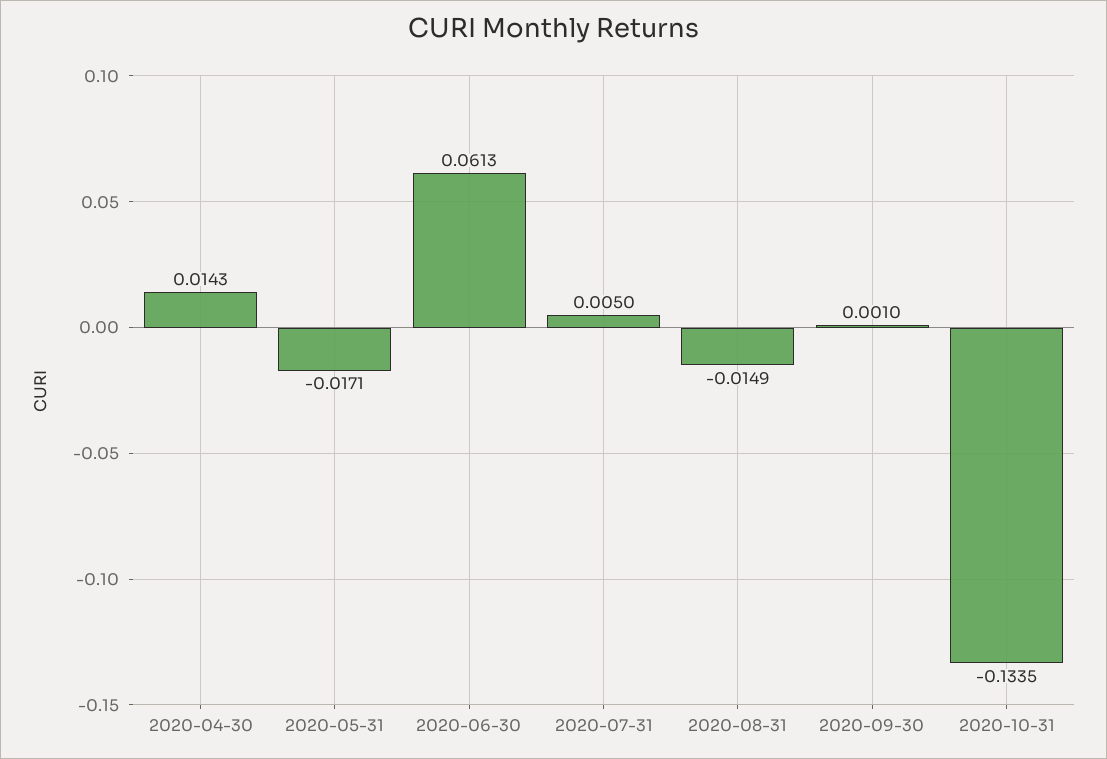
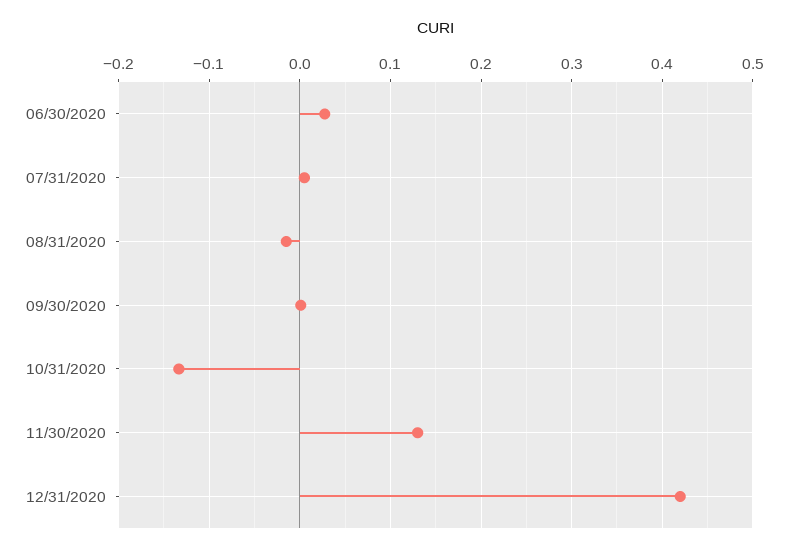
2020-04-30: 0.0143 -> none
2020-05-31: -0.0171 -> none
2020-06-30: 0.0613 -> 0.03
11/30/2020: none -> 0.13
12/31/2020: none -> 0.42

